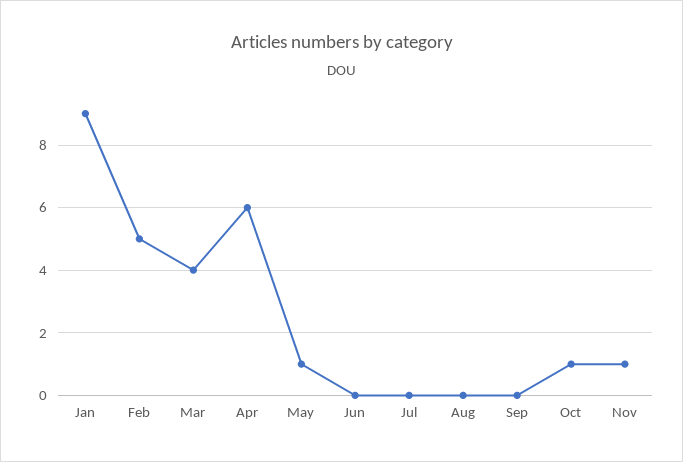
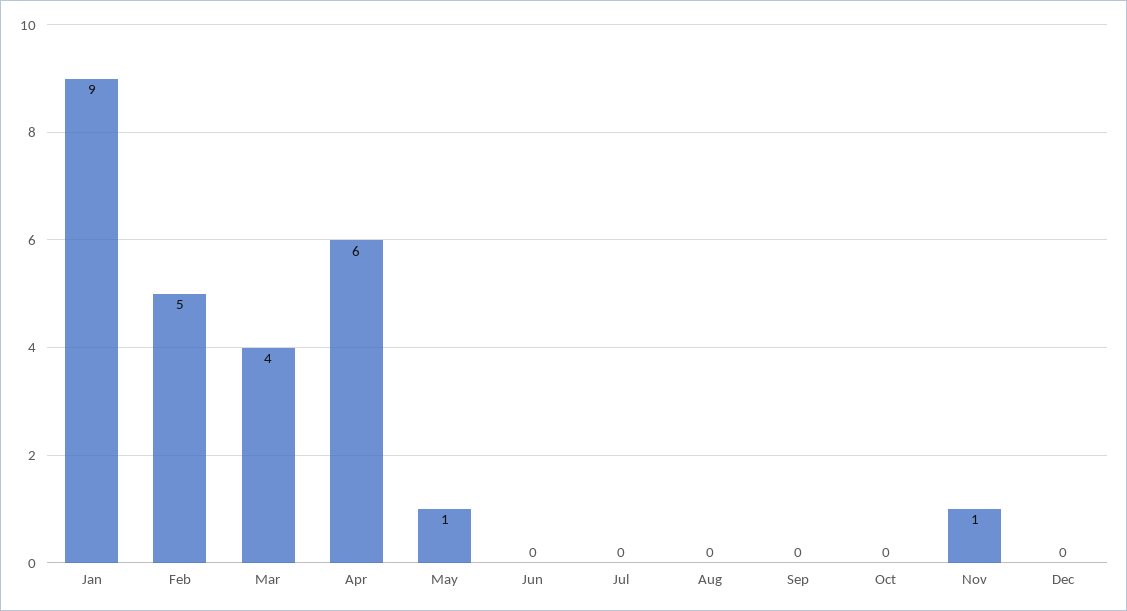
Oct: 1 -> 0
Dec: none -> 0

